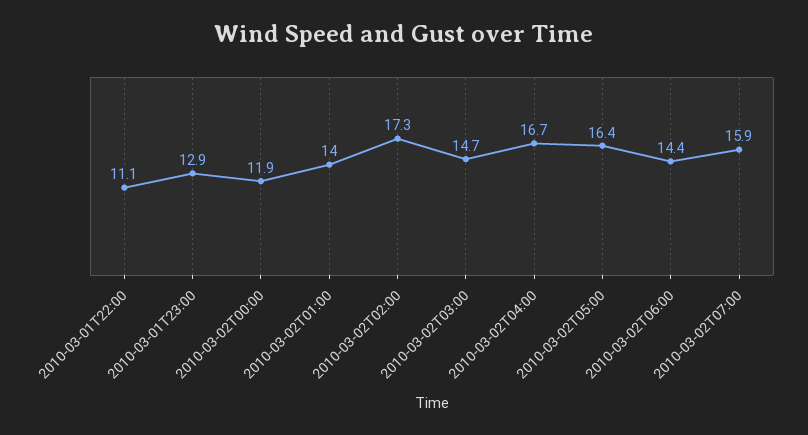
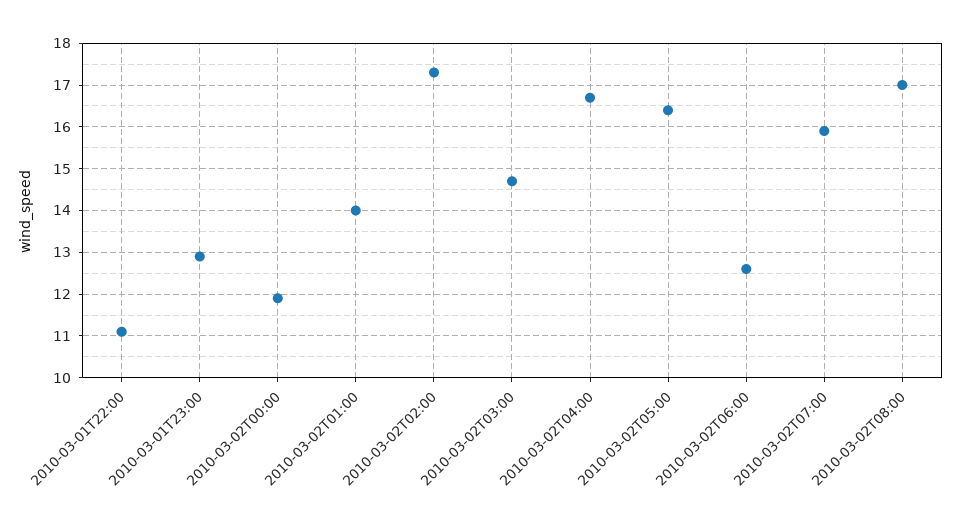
2010-03-02T06:00: 14.4 -> 12.5
2010-03-02T08:00: none -> 17

